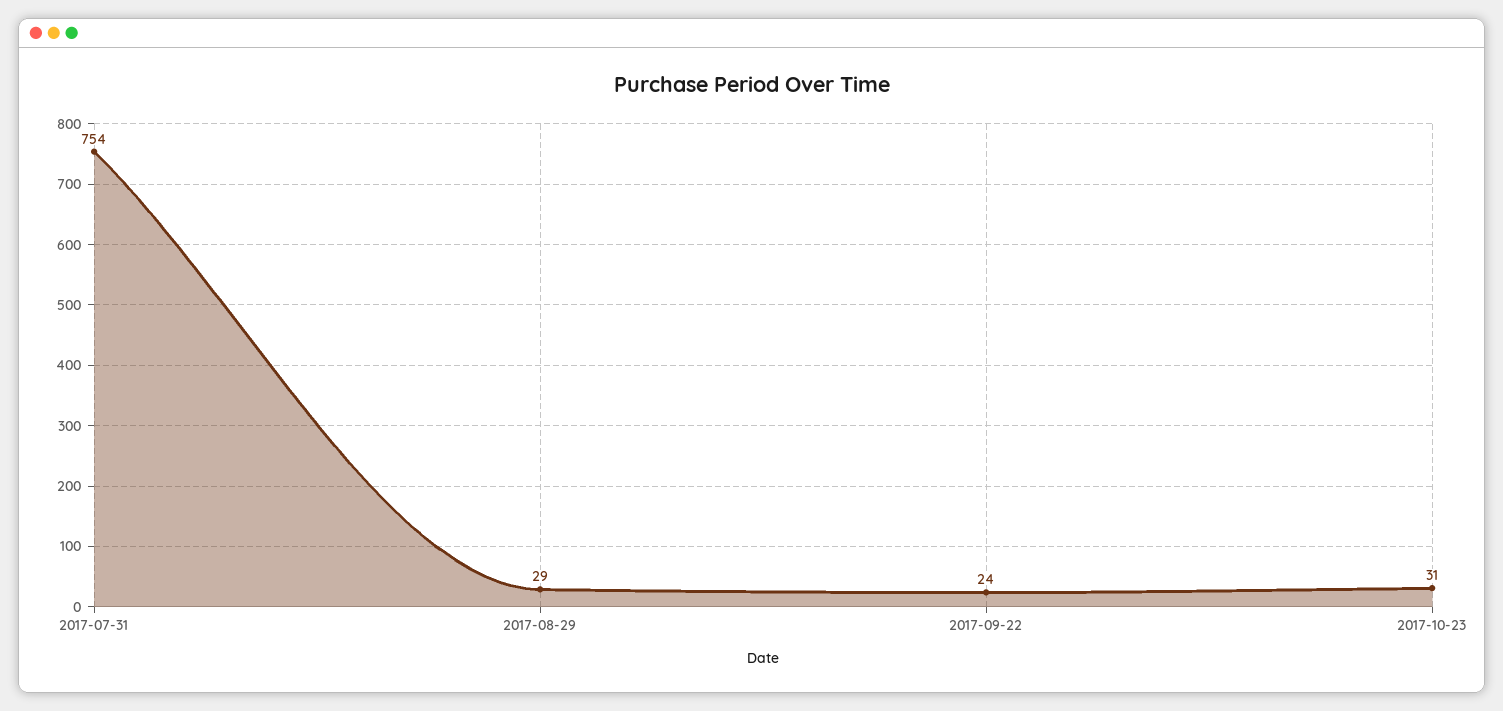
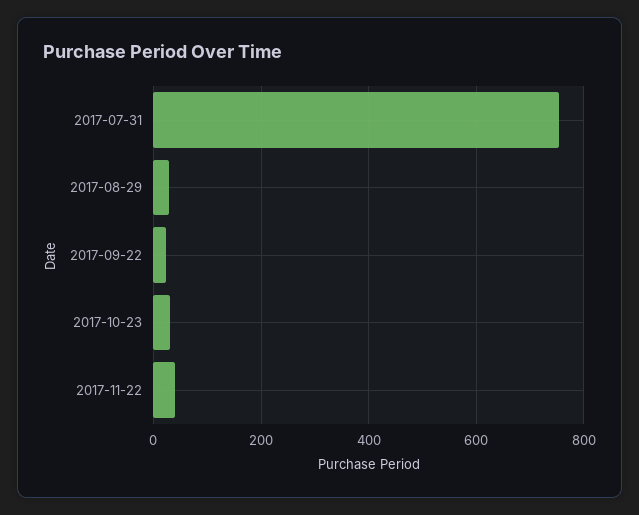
2017-11-22: none -> 40

